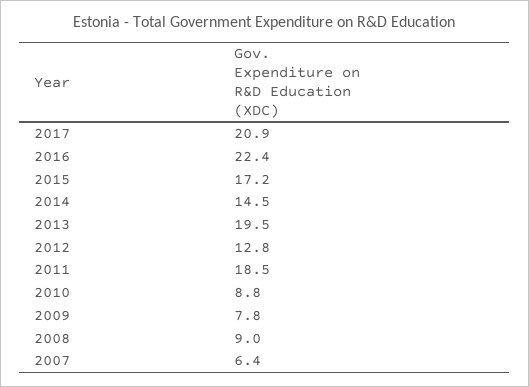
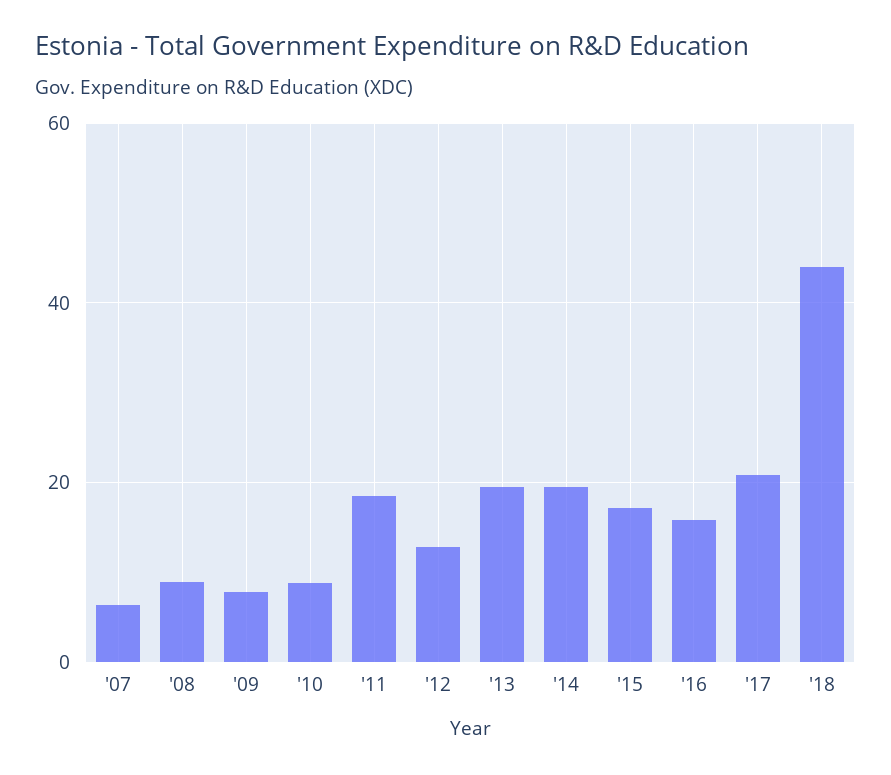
2016: 22.4 -> 16
2014: 14.5 -> 20
'18: none -> 44

